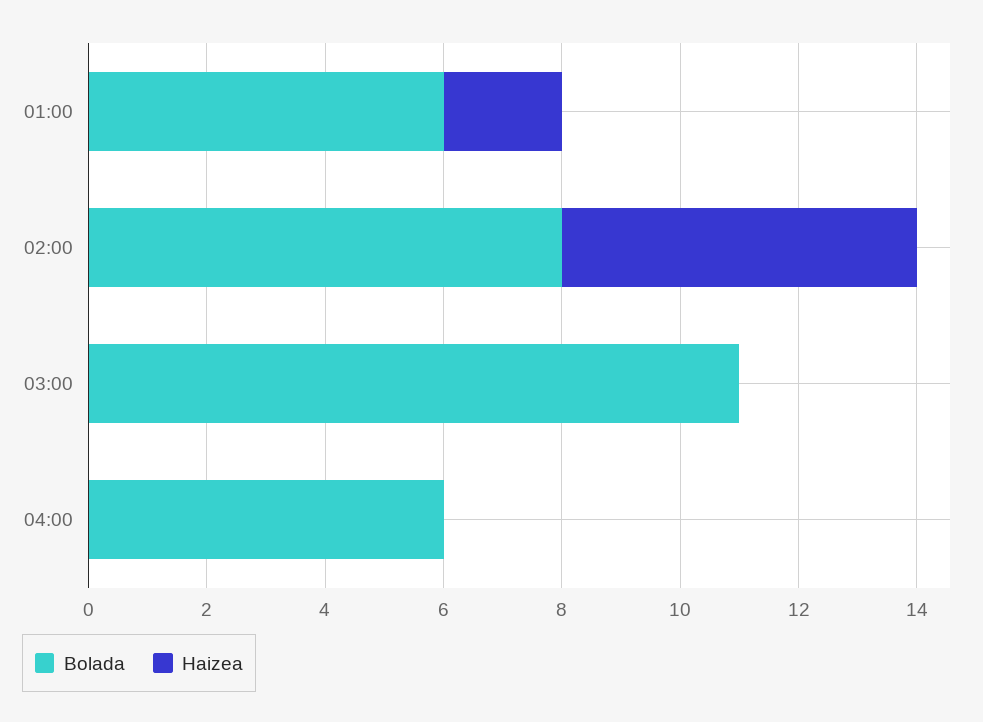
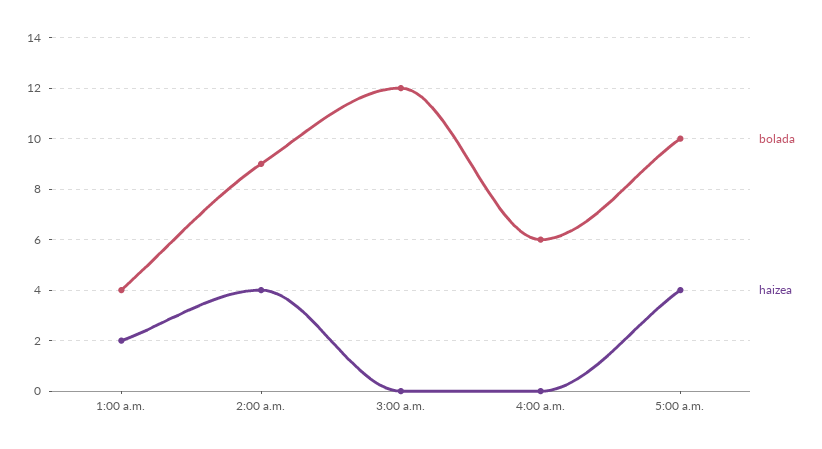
Bolada, 01:00: 6 -> 4
Bolada, 02:00: 8 -> 9
Haizea, 02:00: 6 -> 4
Bolada, 03:00: 11 -> 12
Bolada, 5:00 a.m.: none -> 10
Haizea, 5:00 a.m.: none -> 4

